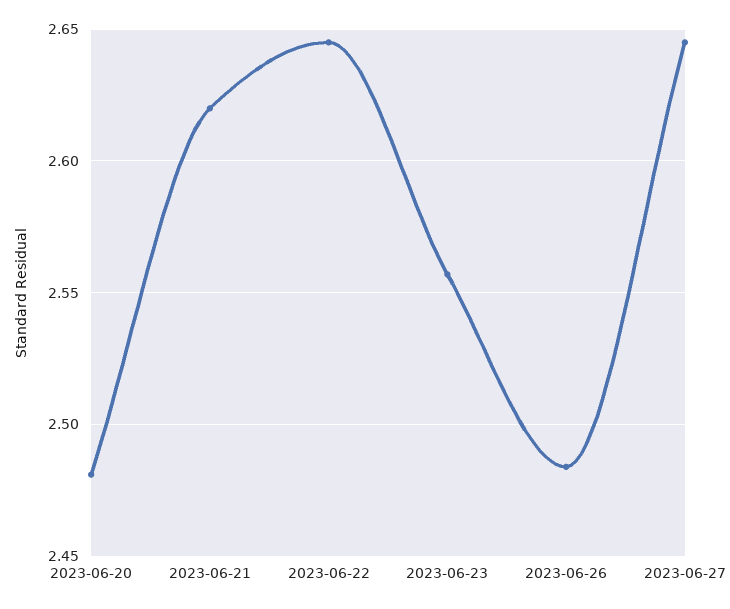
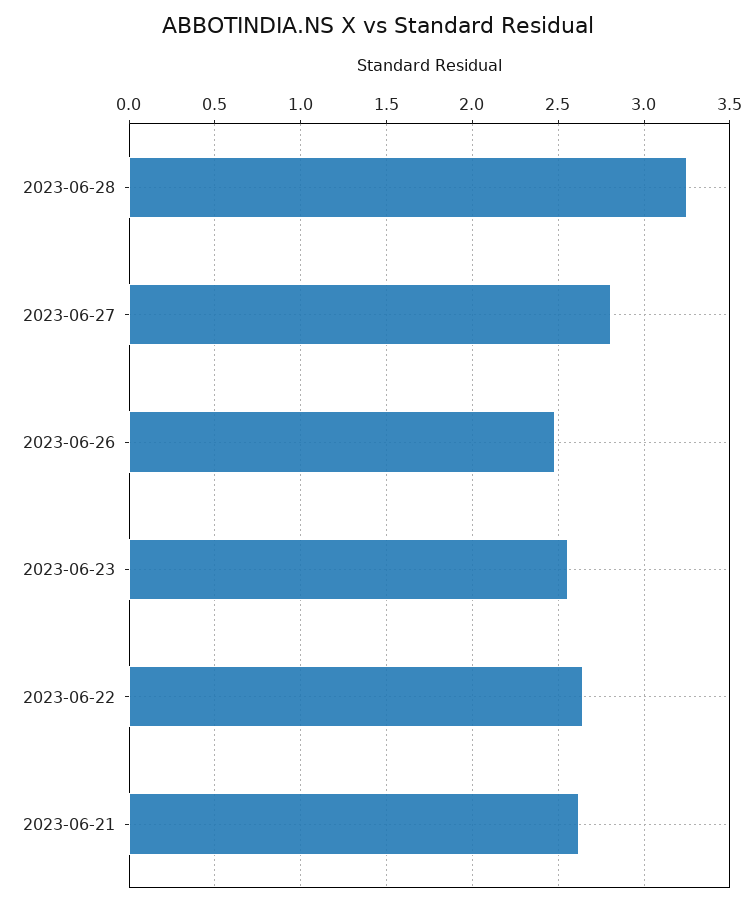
2023-06-20: 2.48 -> none
2023-06-27: 2.645 -> 2.8
2023-06-28: none -> 3.25

